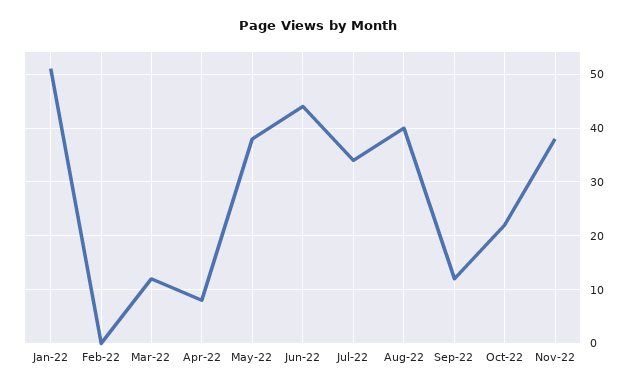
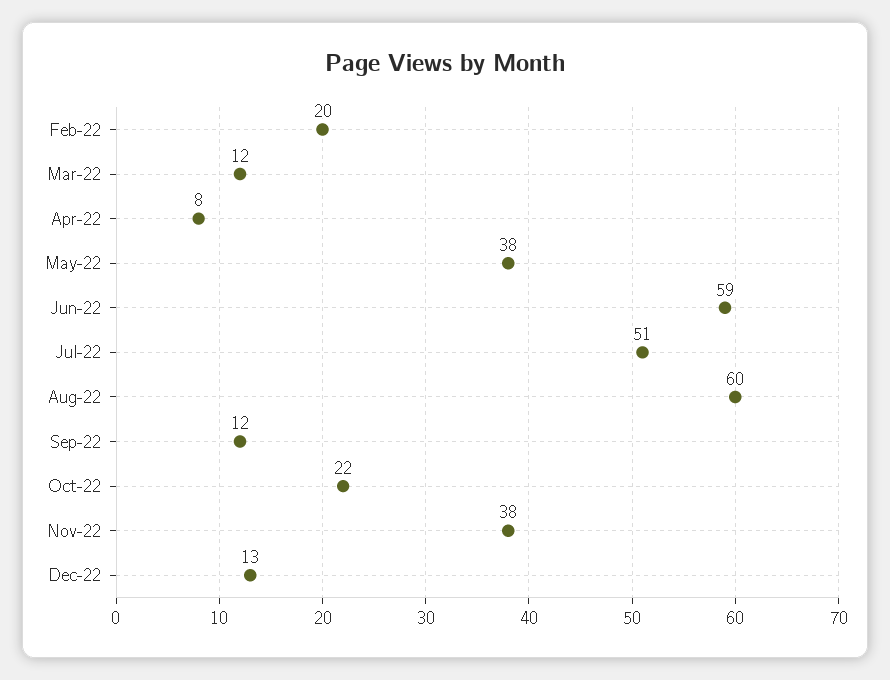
Jan-22: 50 -> none
Feb-22: 0 -> 20
Jun-22: 45 -> 59
Jul-22: 35 -> 51
Aug-22: 40 -> 60
Dec-22: none -> 13

